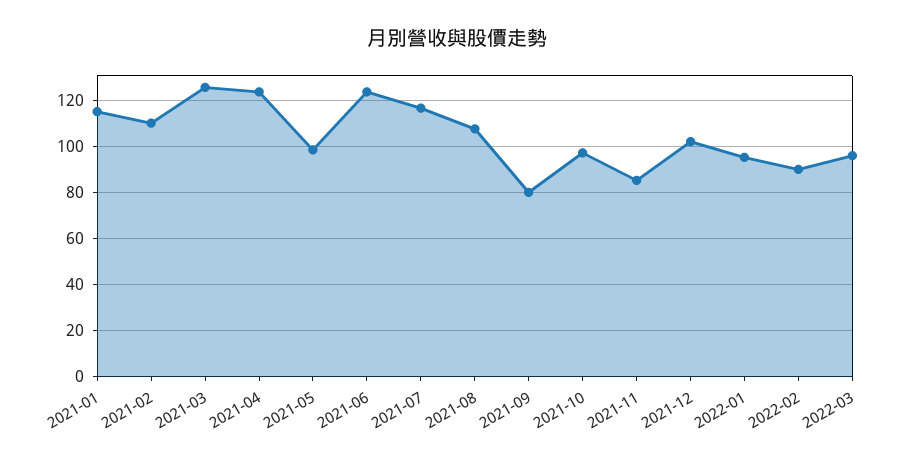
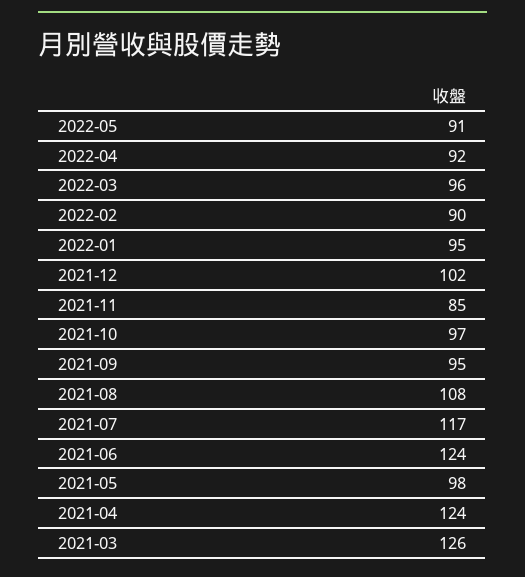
2021-01: 115 -> none
2021-02: 110 -> none
2021-09: 80 -> 95
2022-05: none -> 91
2022-04: none -> 92

